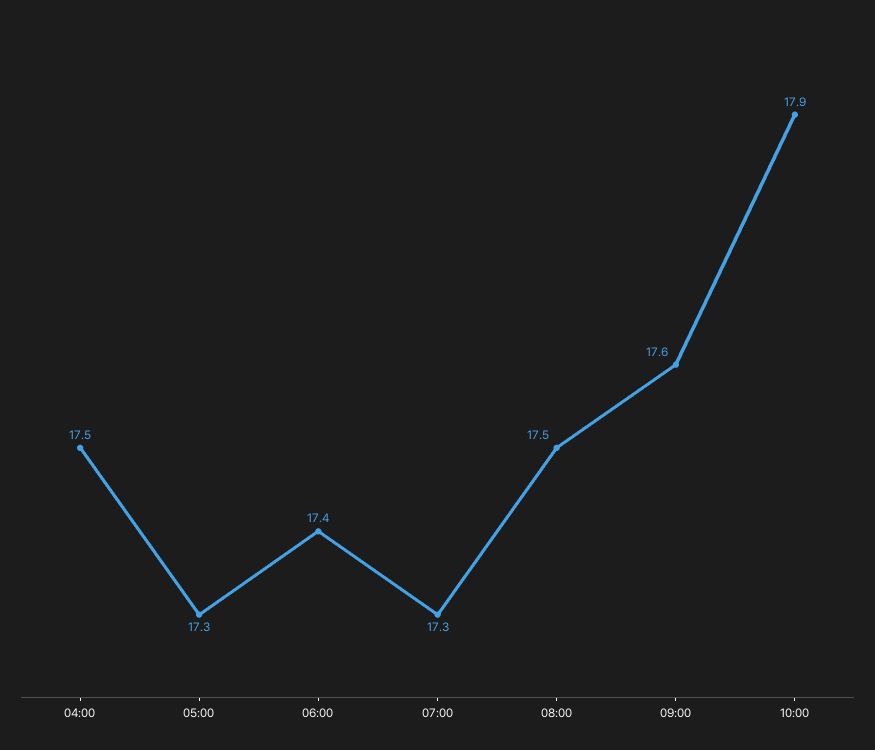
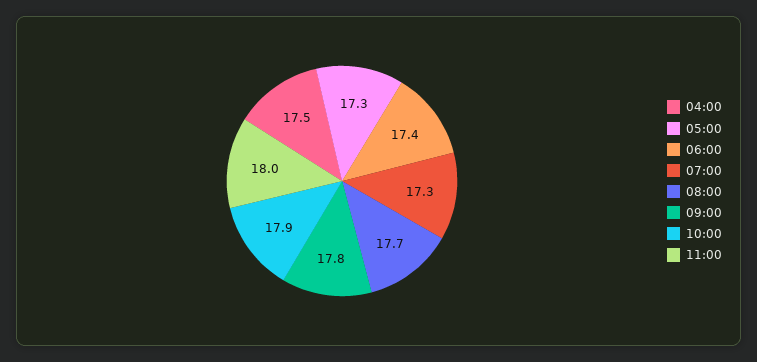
08:00: 17.5 -> 17.7
09:00: 17.6 -> 17.8
11:00: none -> 18

